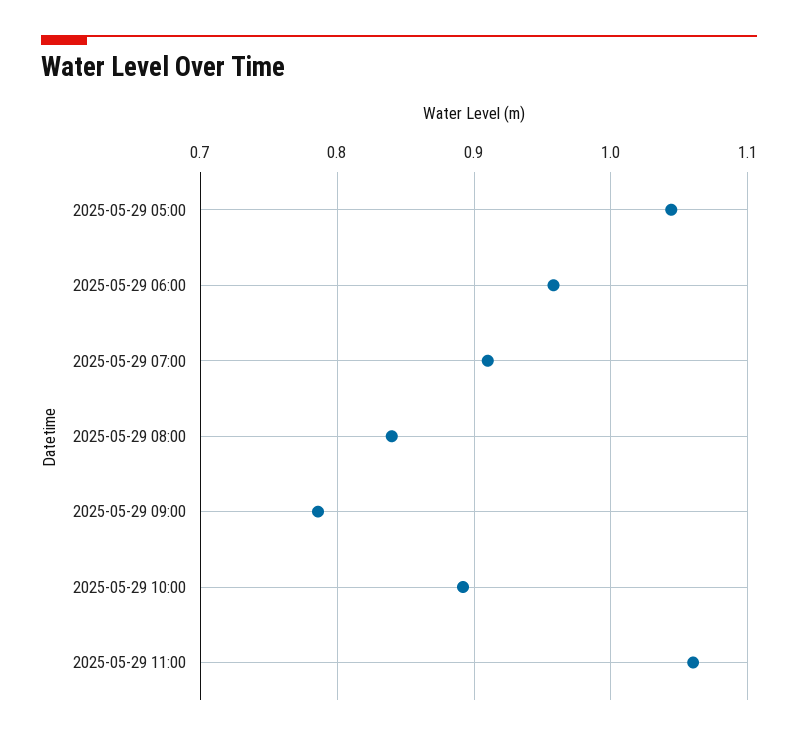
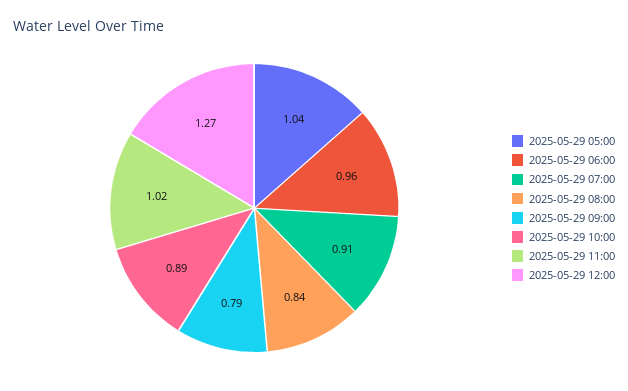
2025-05-29 11:00: 1.06 -> 1.02
2025-05-29 12:00: none -> 1.27

